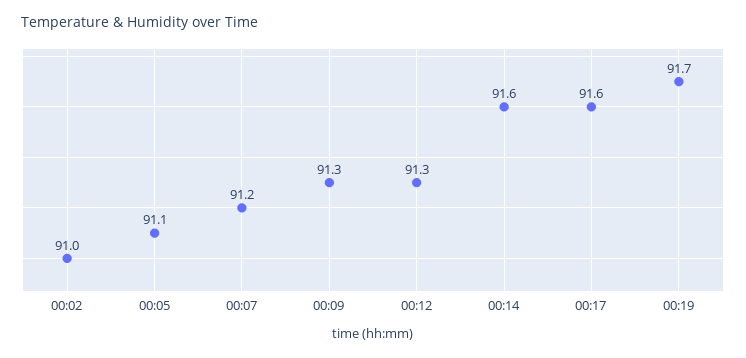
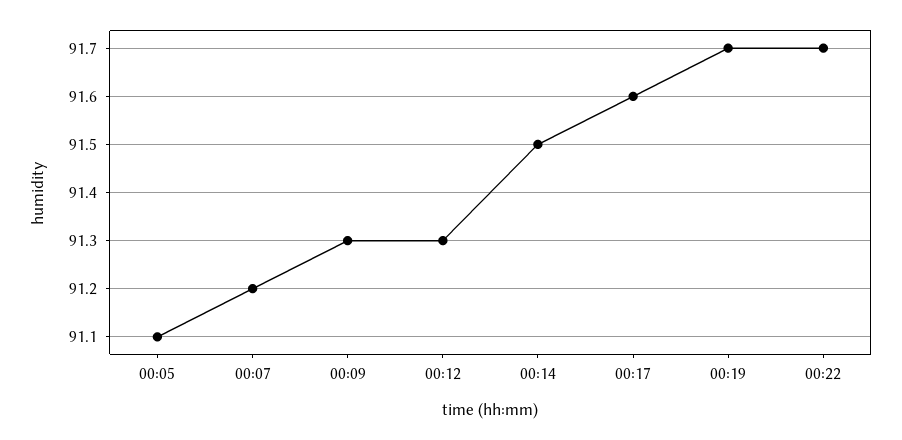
00:02: 91 -> none
00:14: 91.6 -> 91.5
00:22: none -> 91.7

